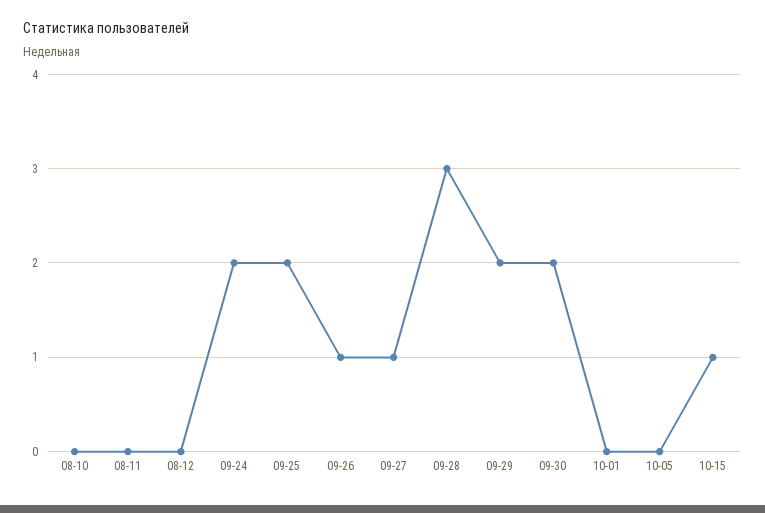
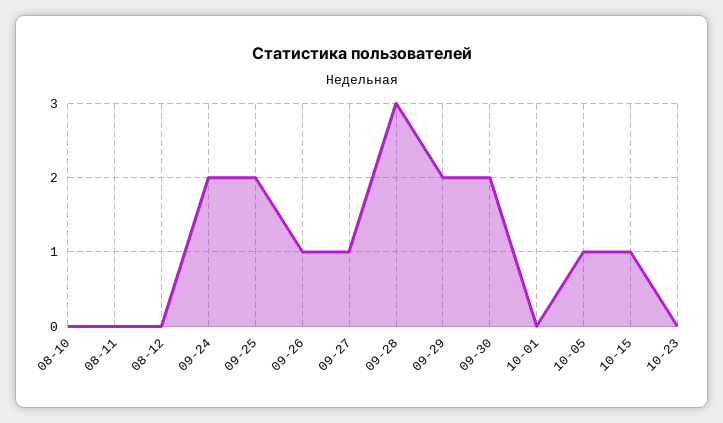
10-05: 0 -> 1
10-23: none -> 0

